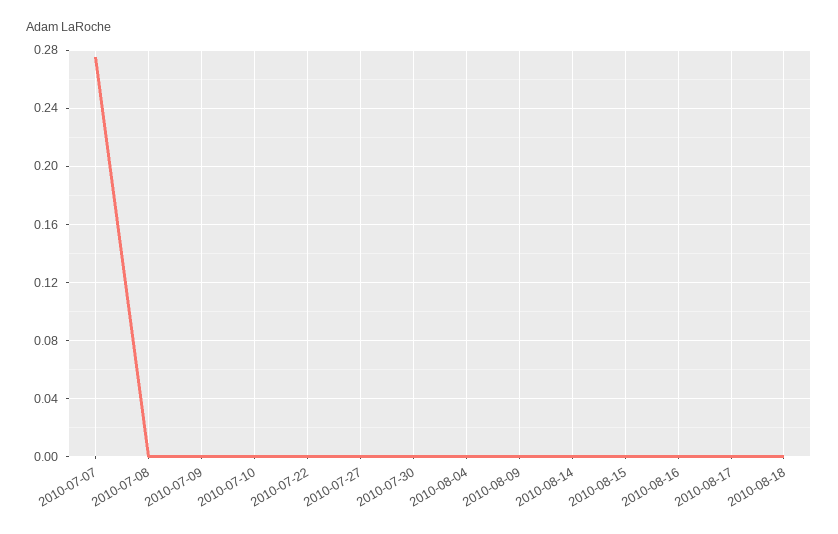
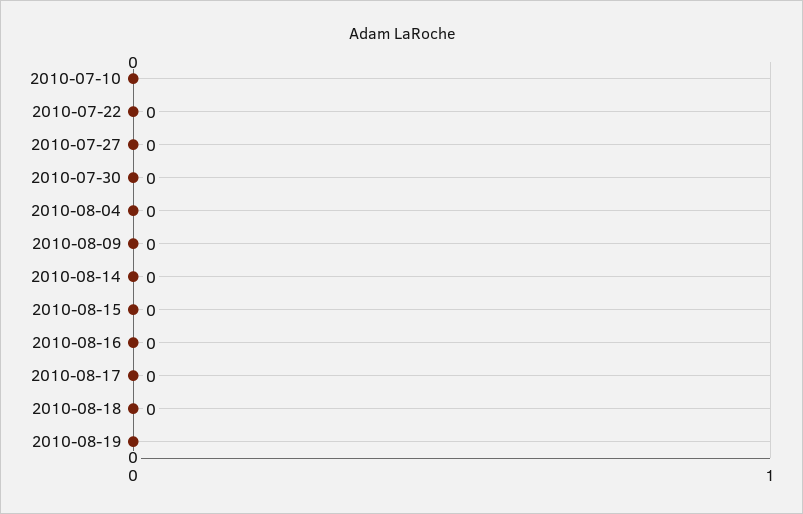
2010-07-07: 0.275 -> none
2010-07-08: 0 -> none
2010-07-09: 0 -> none
2010-08-19: none -> 0

